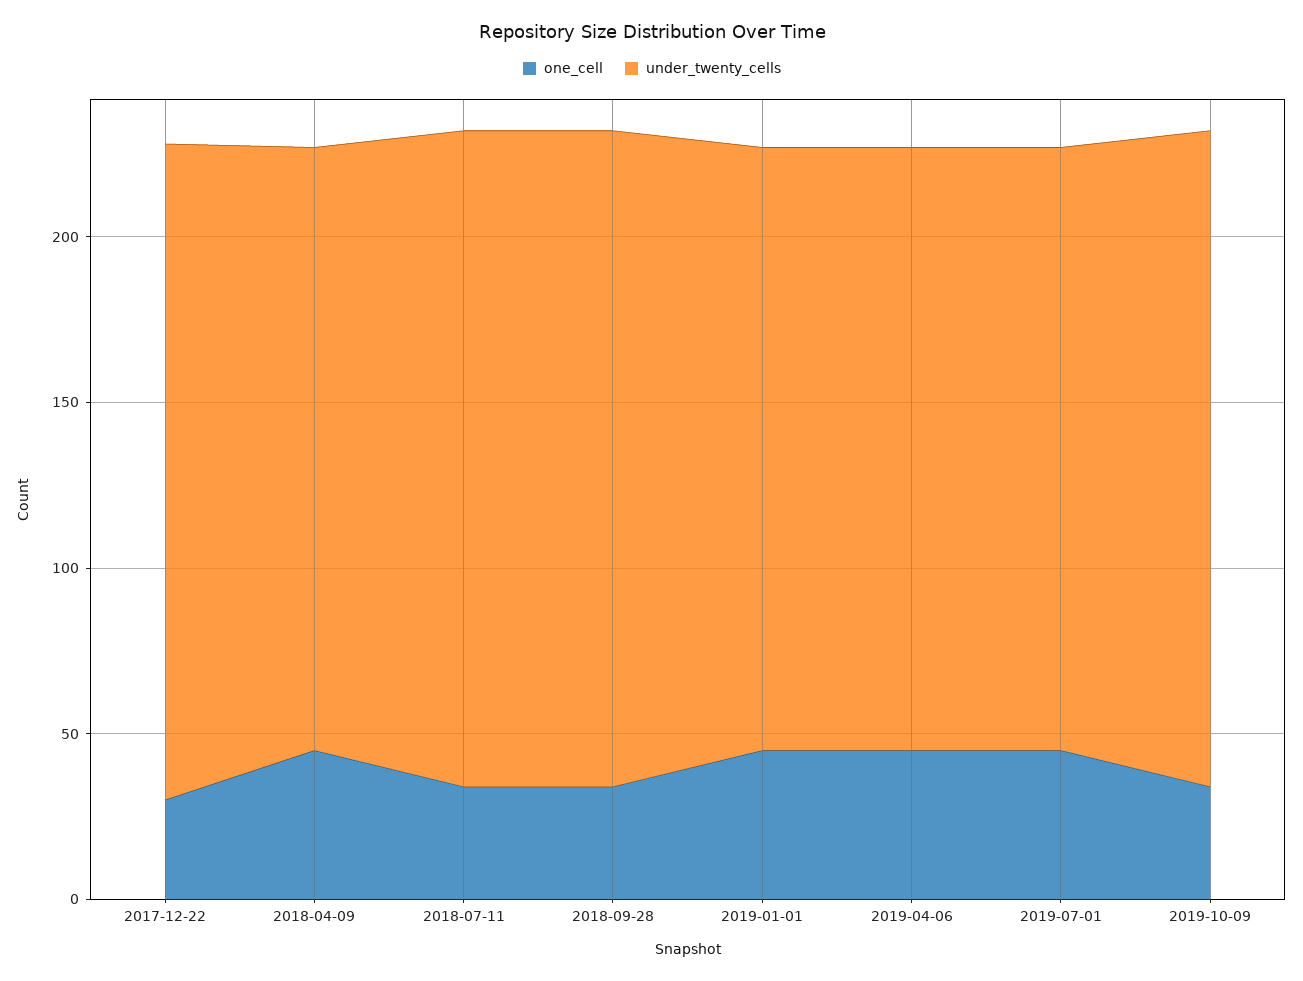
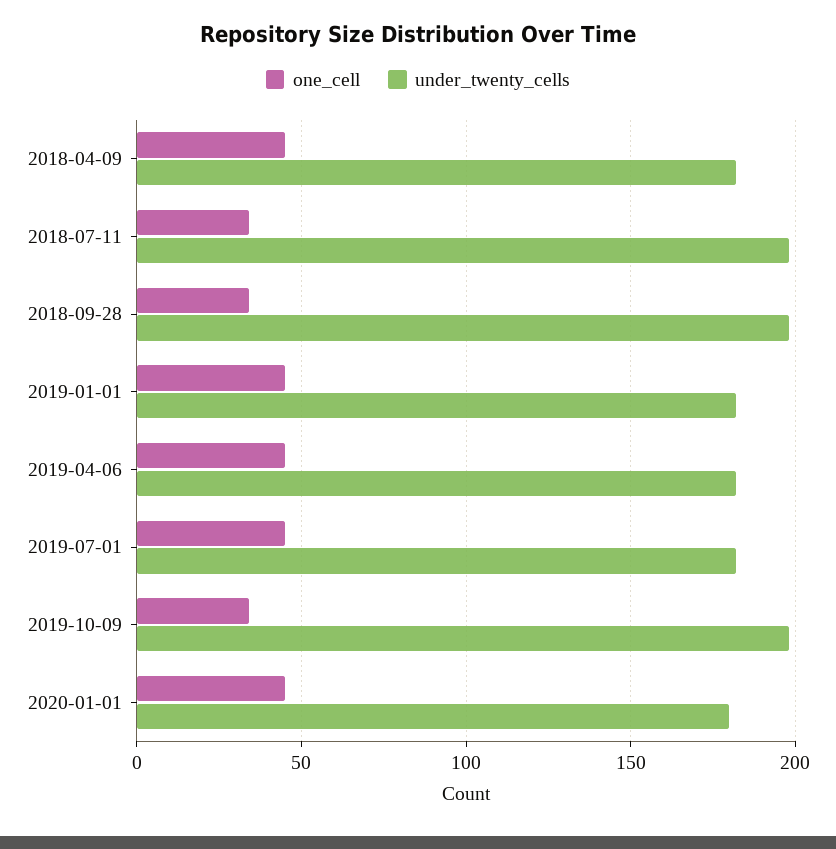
one_cell, 2017-12-22: 30 -> none
under_twenty_cells, 2017-12-22: 200 -> none
one_cell, 2020-01-01: none -> 45
under_twenty_cells, 2020-01-01: none -> 180

